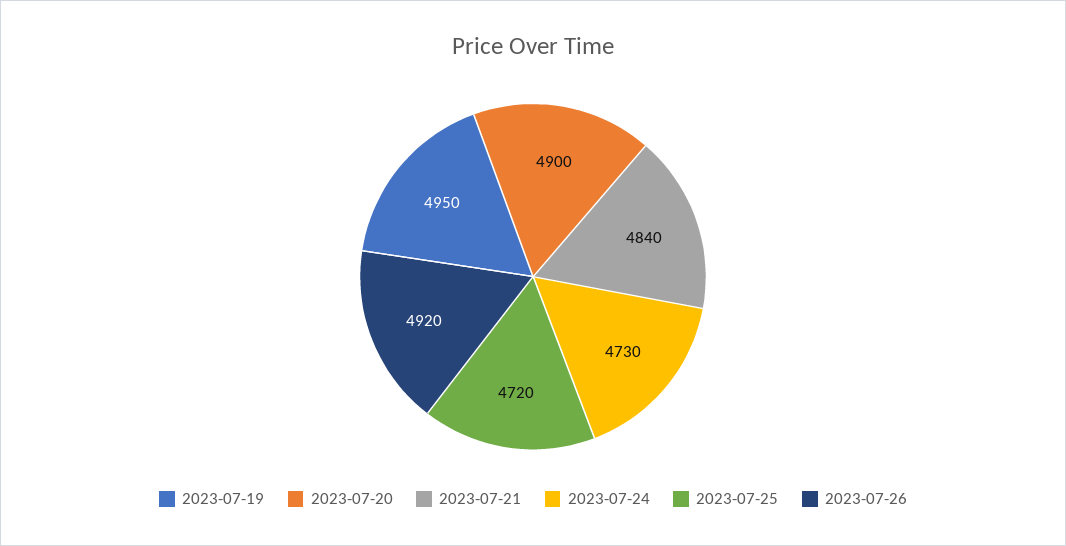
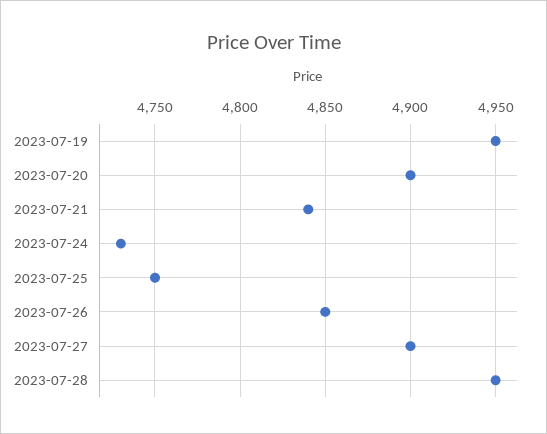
2023-07-25: 4720 -> 4750
2023-07-26: 4920 -> 4850
2023-07-27: none -> 4900
2023-07-28: none -> 4950

